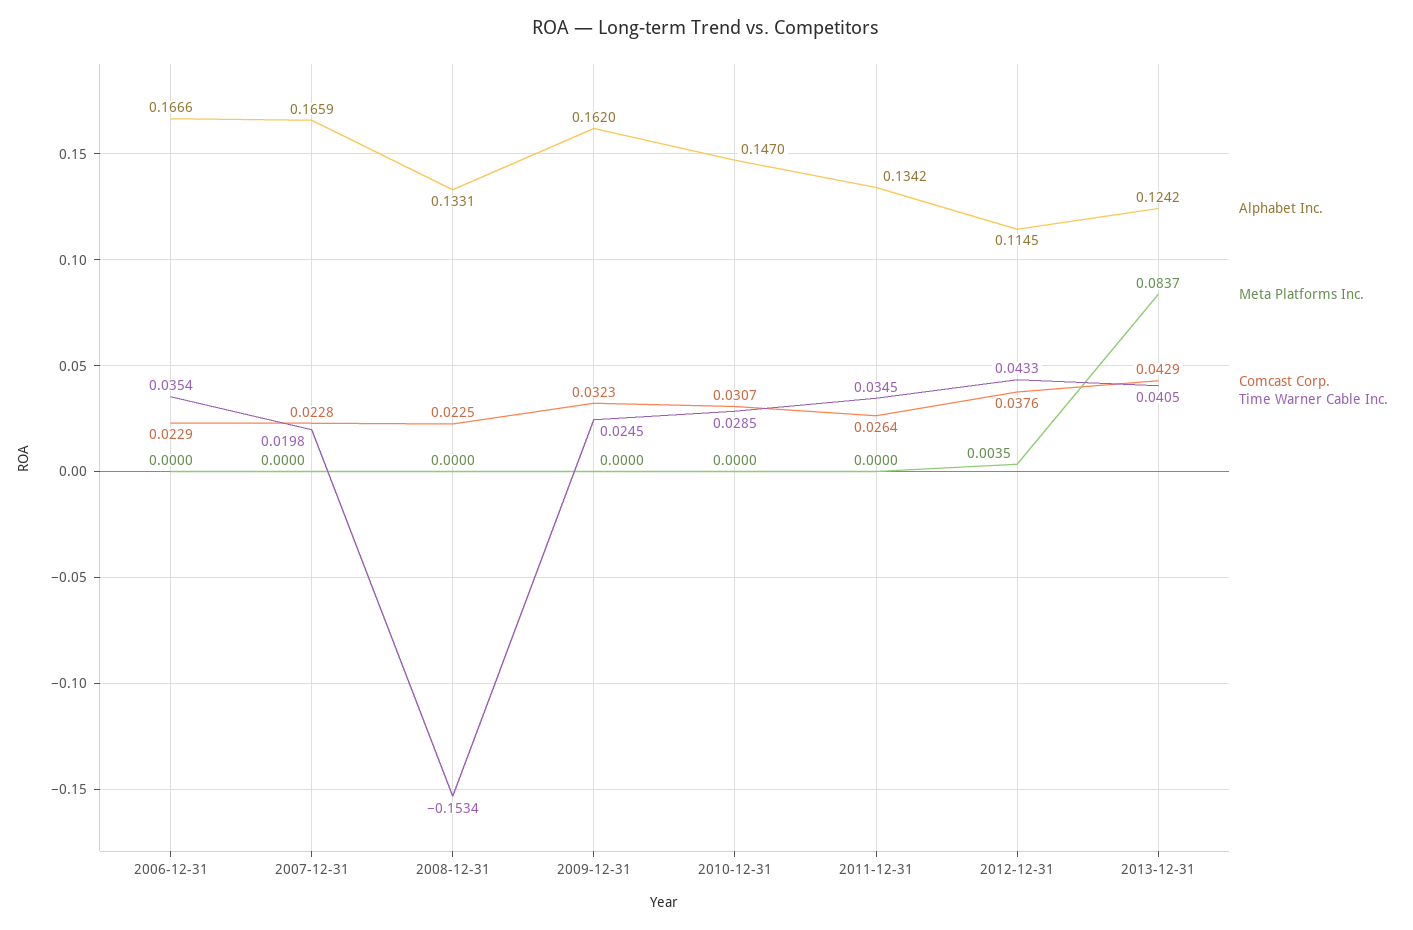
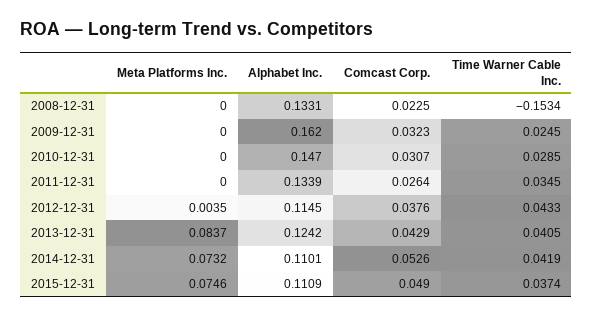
Alphabet Inc., 2006-12-31: 0.1666 -> none
Meta Platforms Inc., 2006-12-31: 0 -> none
Comcast Corp., 2006-12-31: 0.0229 -> none
Time Warner Cable Inc., 2006-12-31: 0.0354 -> none
Alphabet Inc., 2007-12-31: 0.1659 -> none
Meta Platforms Inc., 2007-12-31: 0 -> none
Comcast Corp., 2007-12-31: 0.0228 -> none
Time Warner Cable Inc., 2007-12-31: 0.0198 -> none
Alphabet Inc., 2011-12-31: 0.1342 -> 0.1339
Meta Platforms Inc., 2014-12-31: none -> 0.0732
Alphabet Inc., 2014-12-31: none -> 0.1101
Comcast Corp., 2014-12-31: none -> 0.0526
Time Warner Cable Inc., 2014-12-31: none -> 0.0419
Meta Platforms Inc., 2015-12-31: none -> 0.0746
Alphabet Inc., 2015-12-31: none -> 0.1109
Comcast Corp., 2015-12-31: none -> 0.049
Time Warner Cable Inc., 2015-12-31: none -> 0.0374

